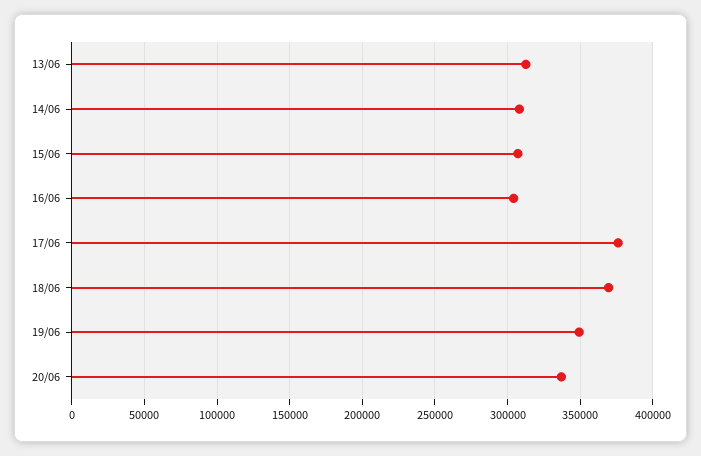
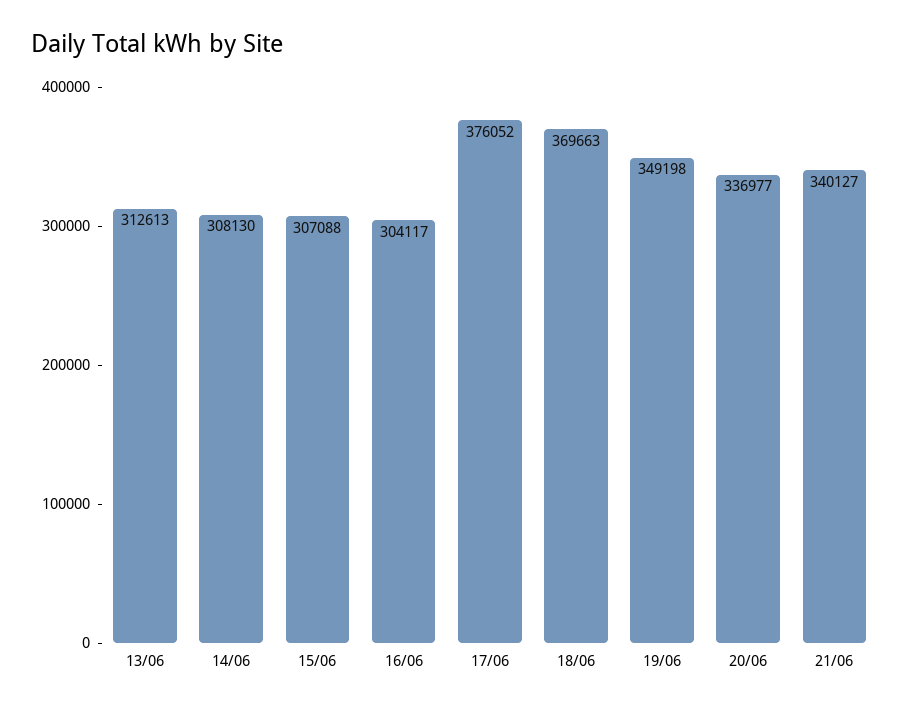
21/06: none -> 340127

